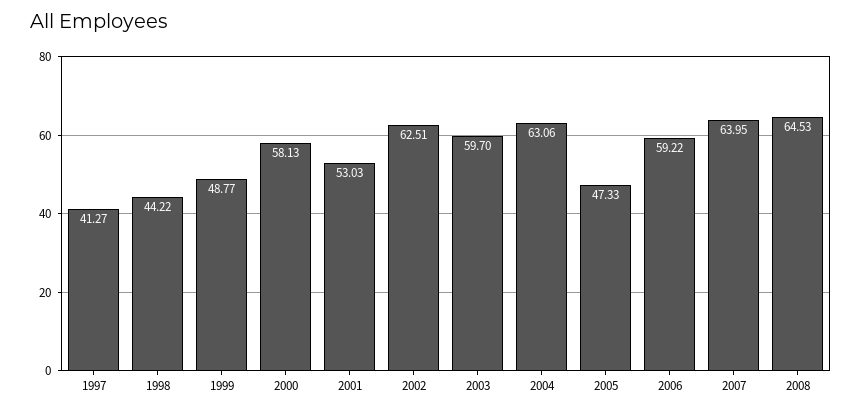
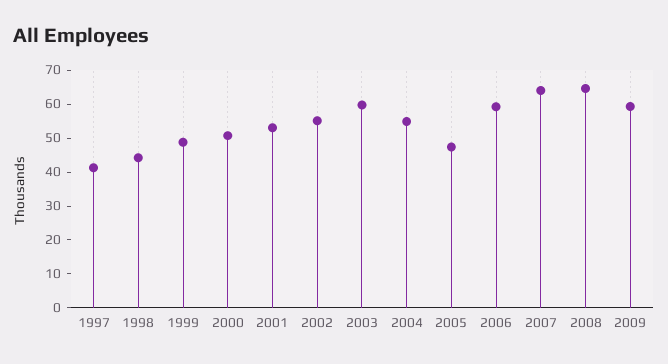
2000: 58.13 -> 50
2002: 62.51 -> 55
2004: 63.06 -> 55
2009: none -> 60

